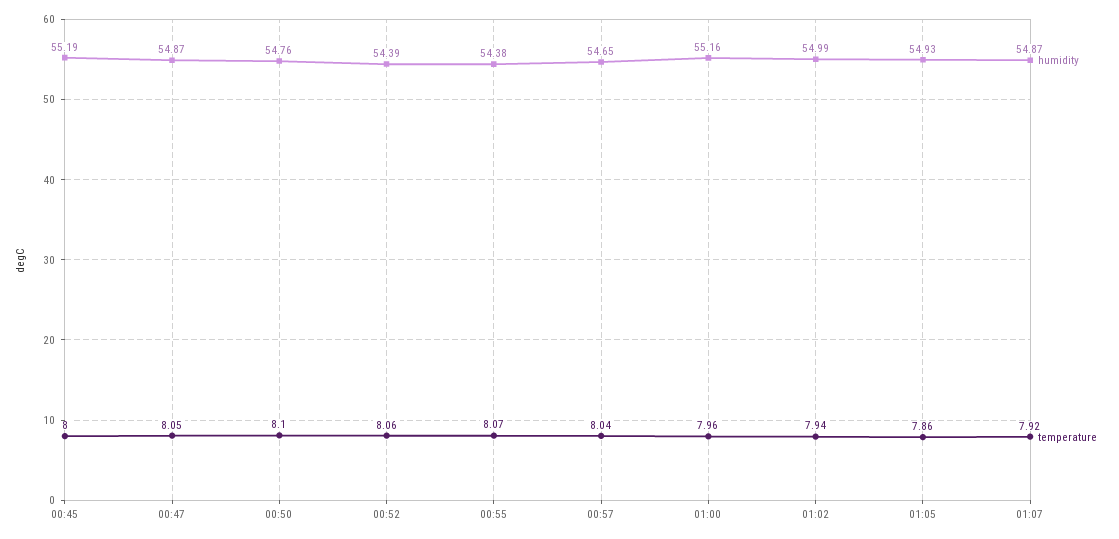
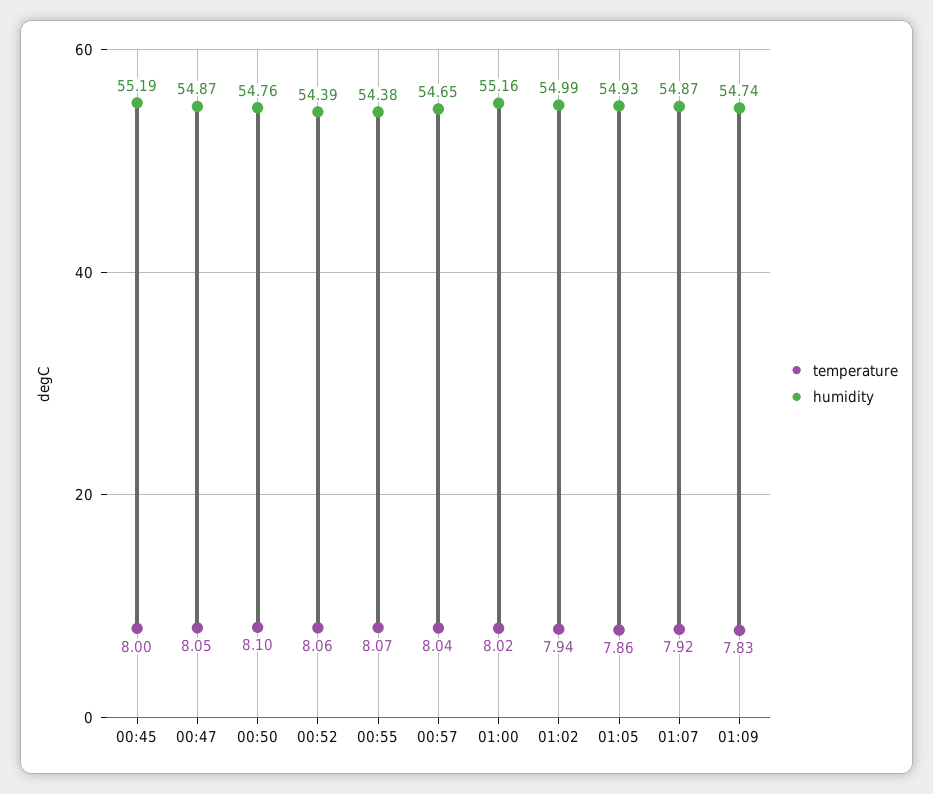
temperature, 01:00: 7.96 -> 8.02
temperature, 01:09: none -> 7.83
humidity, 01:09: none -> 54.74

